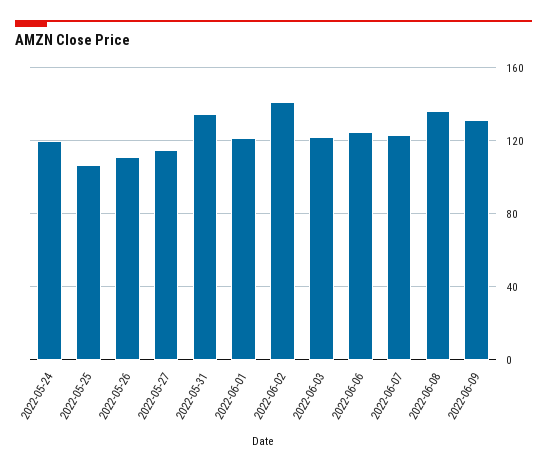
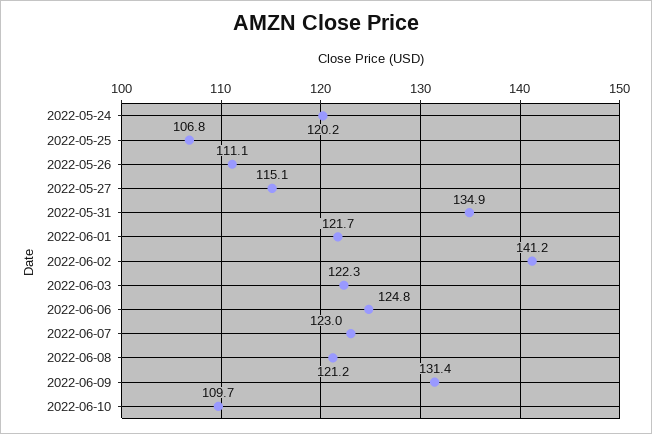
2022-06-08: 135 -> 121.2
2022-06-10: none -> 109.7

